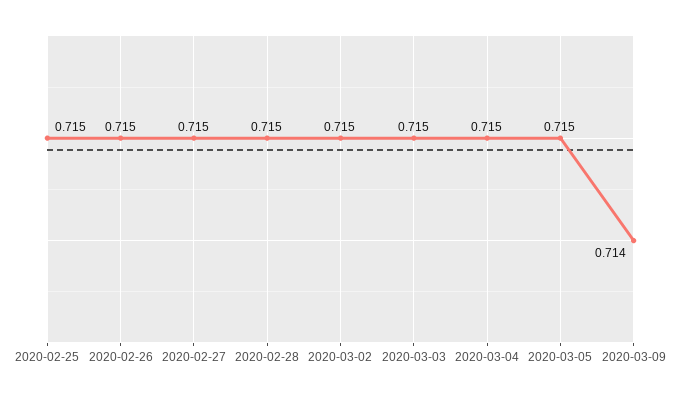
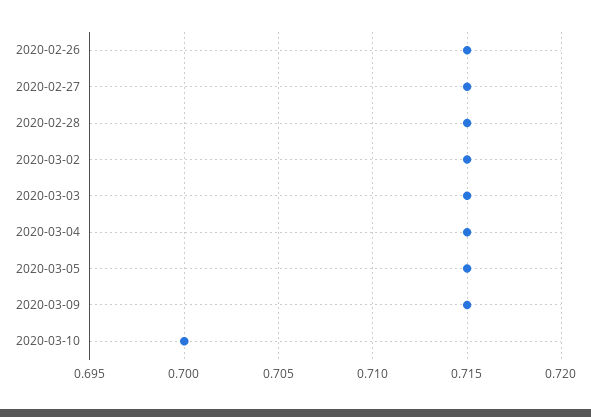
2020-02-25: 0.715 -> none
2020-03-09: 0.714 -> 0.715
2020-03-10: none -> 0.7

